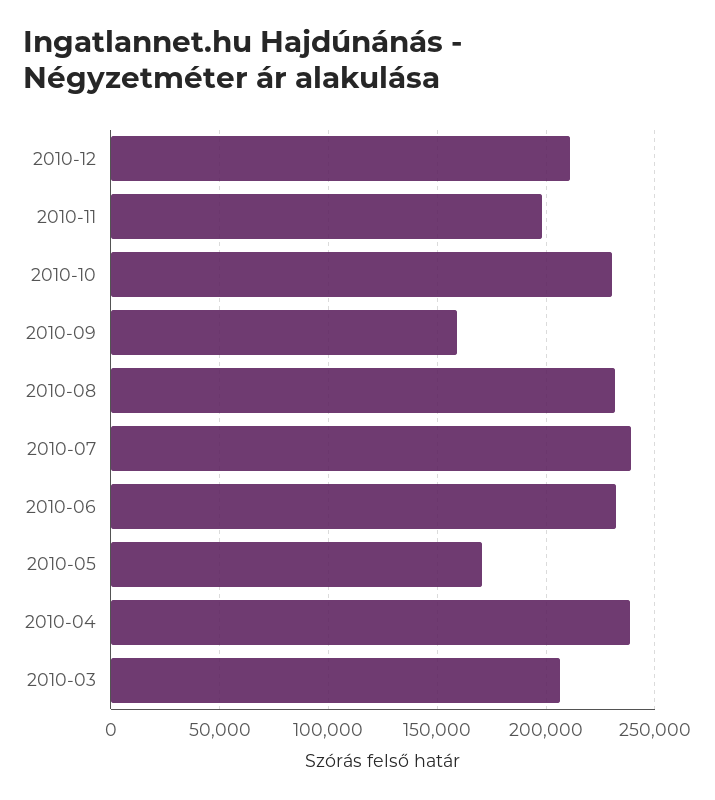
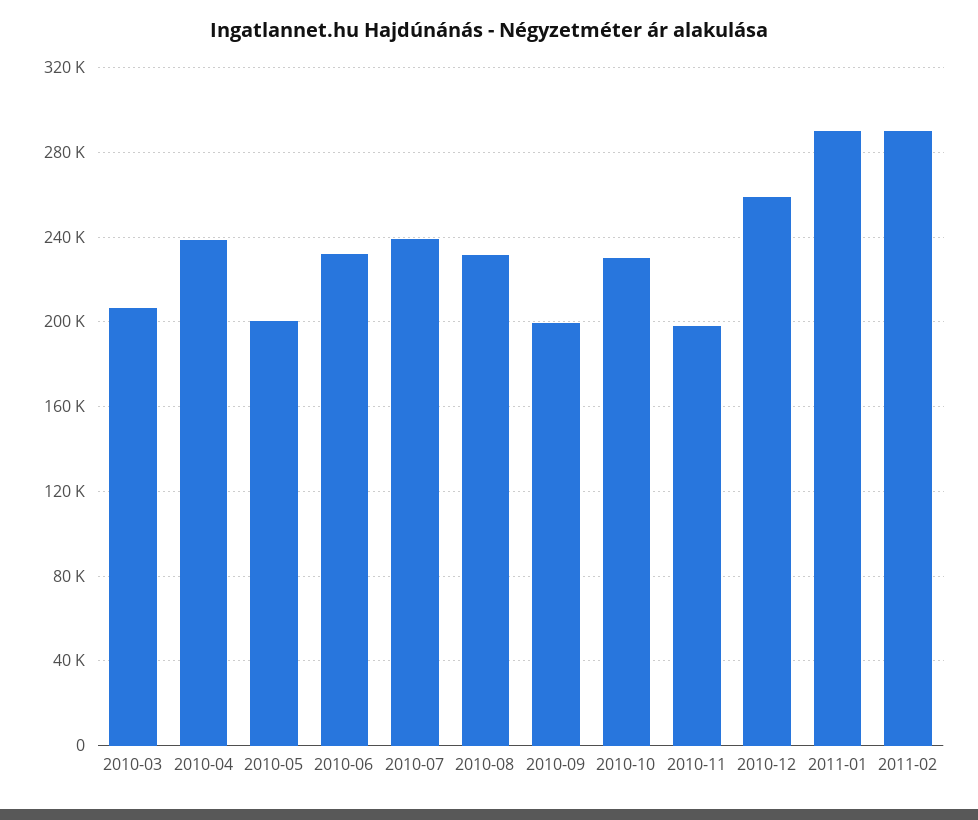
2010-12: 210000 -> 260000
2010-09: 160000 -> 200000
2010-05: 170000 -> 200000
2011-01: none -> 290000
2011-02: none -> 290000

